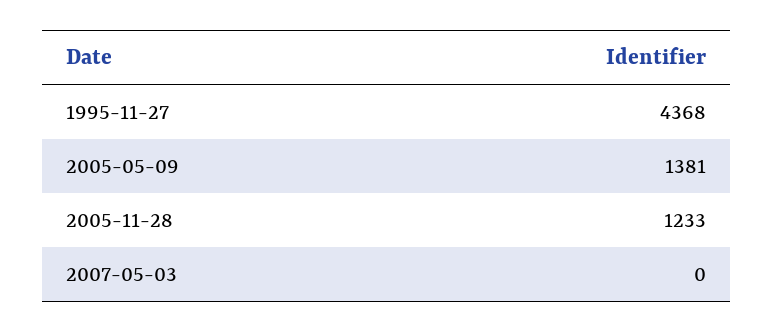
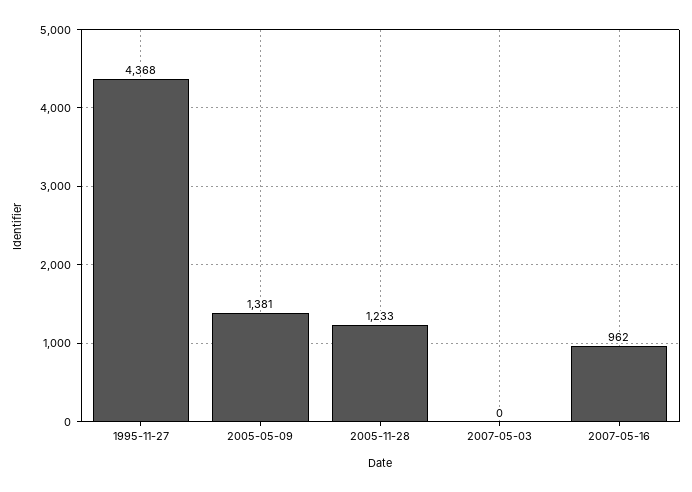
2007-05-16: none -> 962

